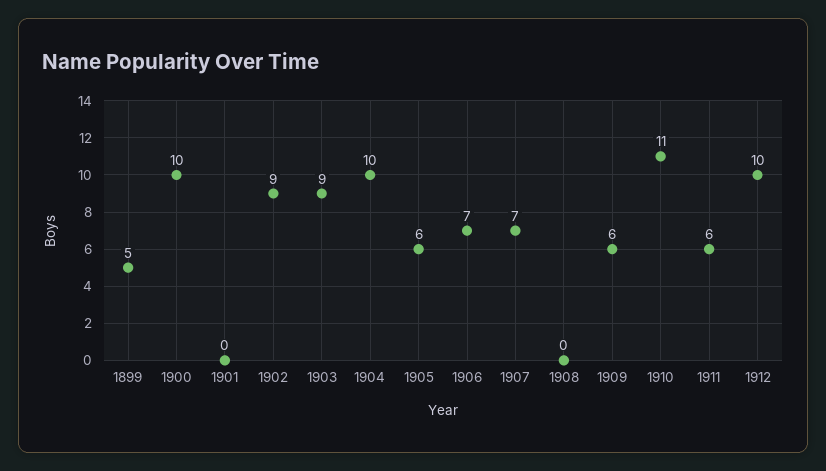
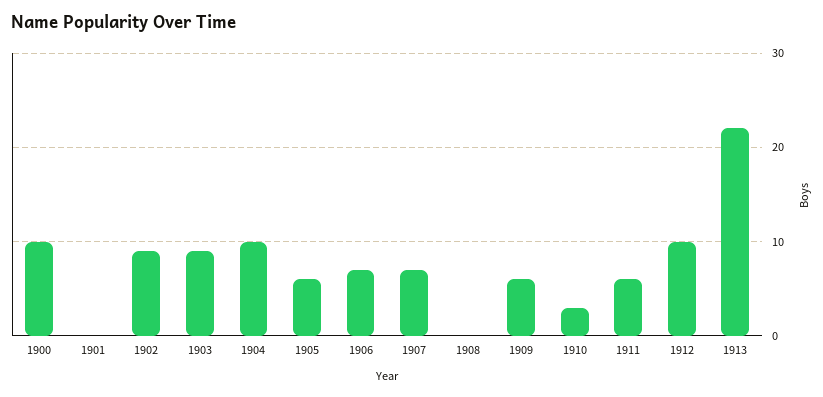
1899: 5 -> none
1910: 11 -> 3
1913: none -> 22

